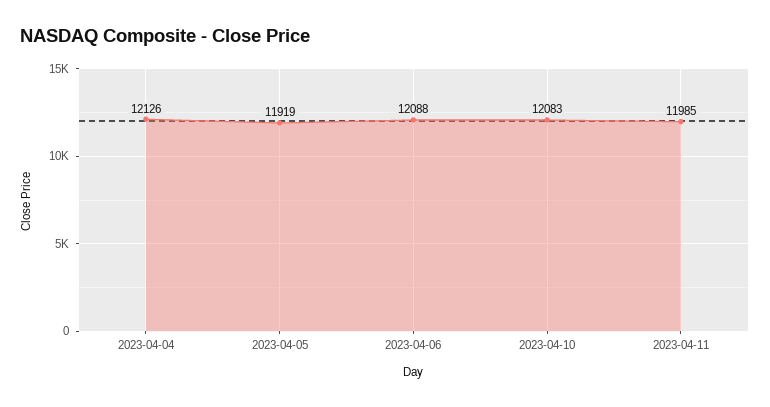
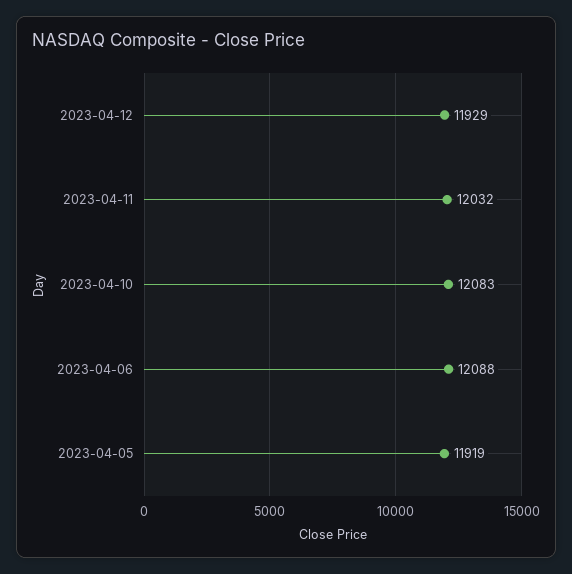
2023-04-04: 12126 -> none
2023-04-11: 11985 -> 12032
2023-04-12: none -> 11929

